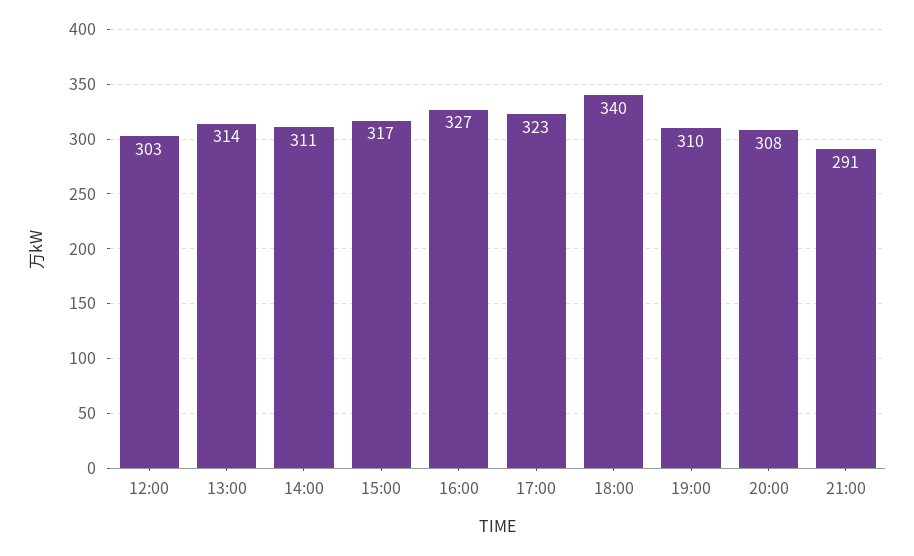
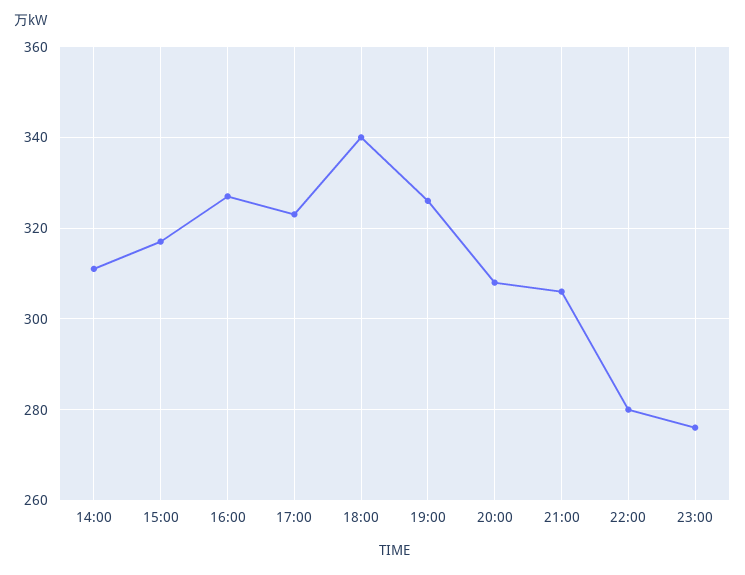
12:00: 303 -> none
13:00: 314 -> none
19:00: 310 -> 325
21:00: 291 -> 305
22:00: none -> 280
23:00: none -> 275

